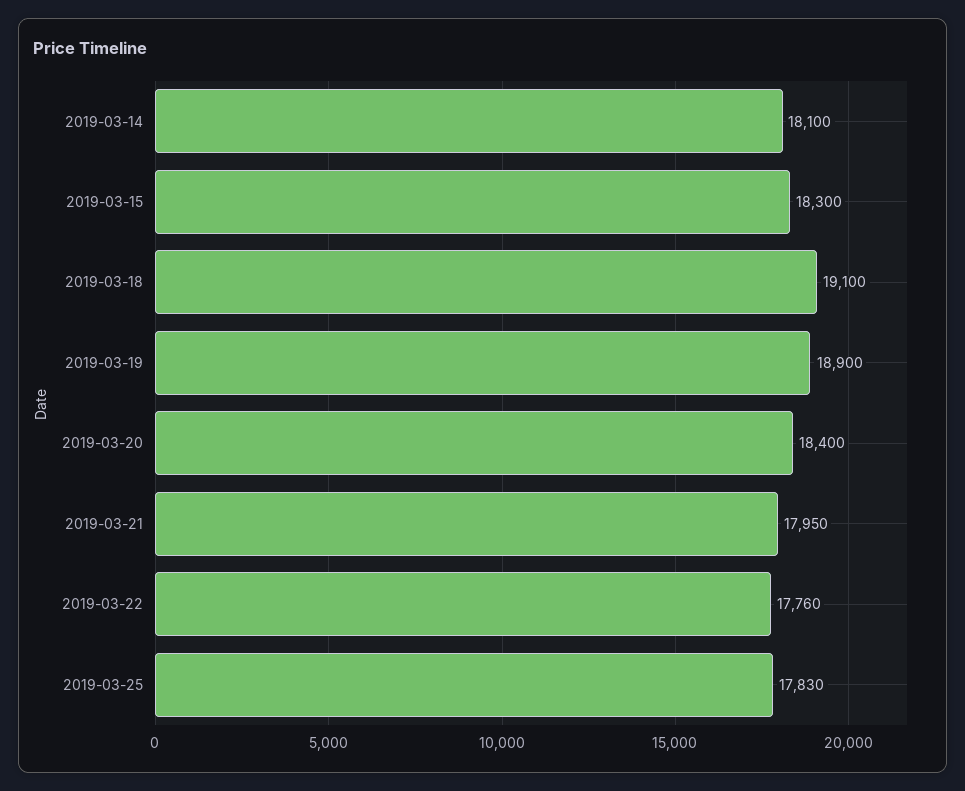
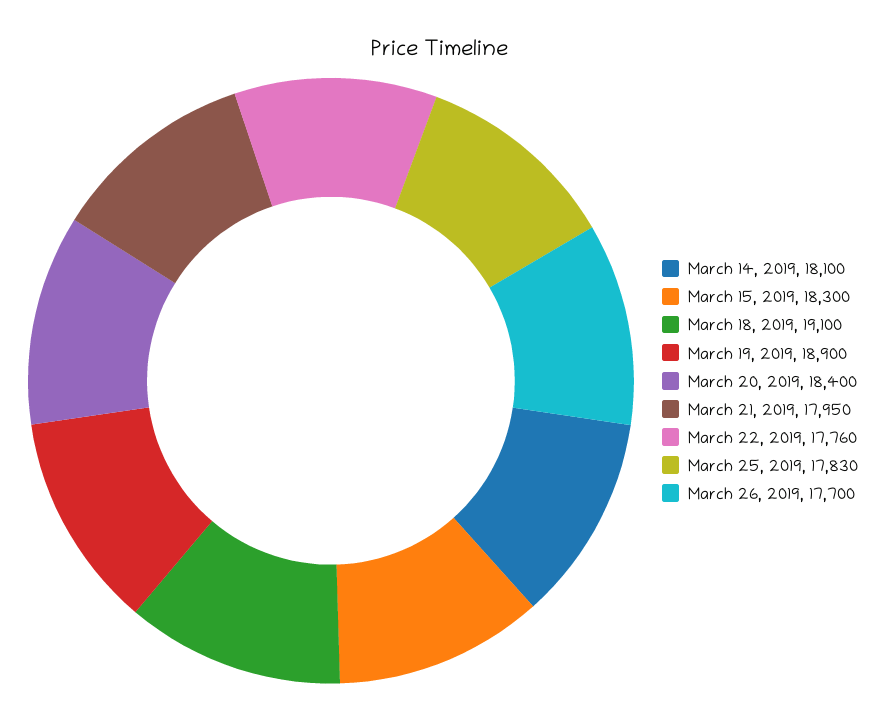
March 26, 2019: none -> 17700

